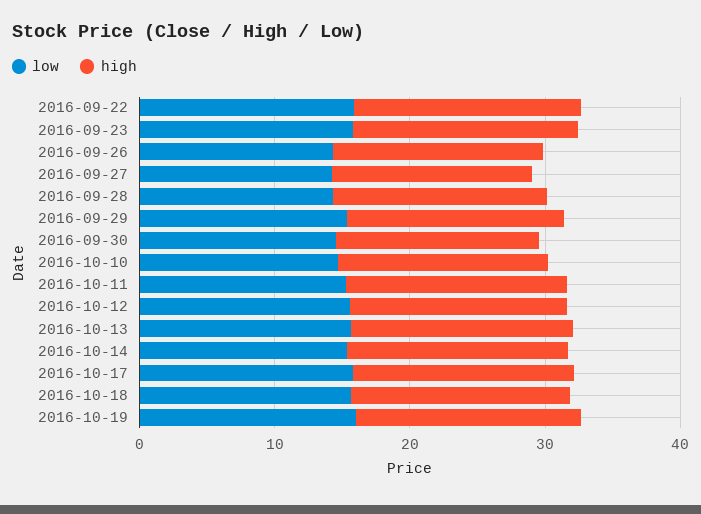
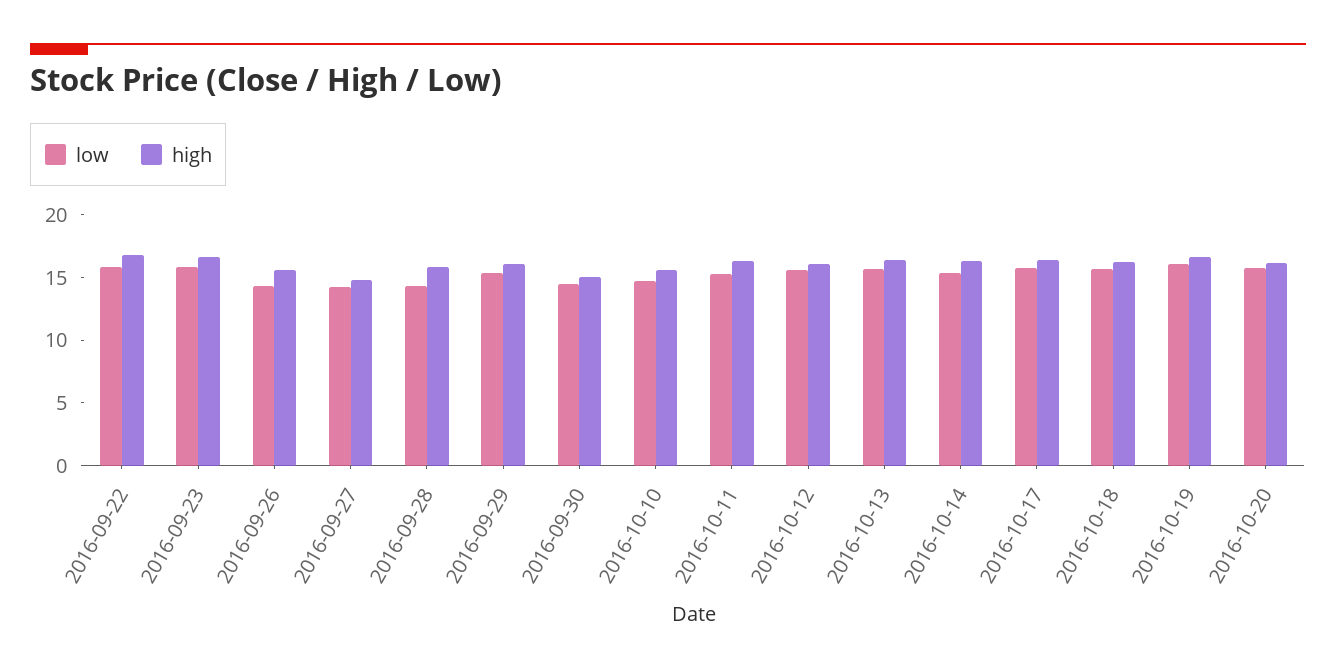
low, 2016-10-20: none -> 16
high, 2016-10-20: none -> 16

